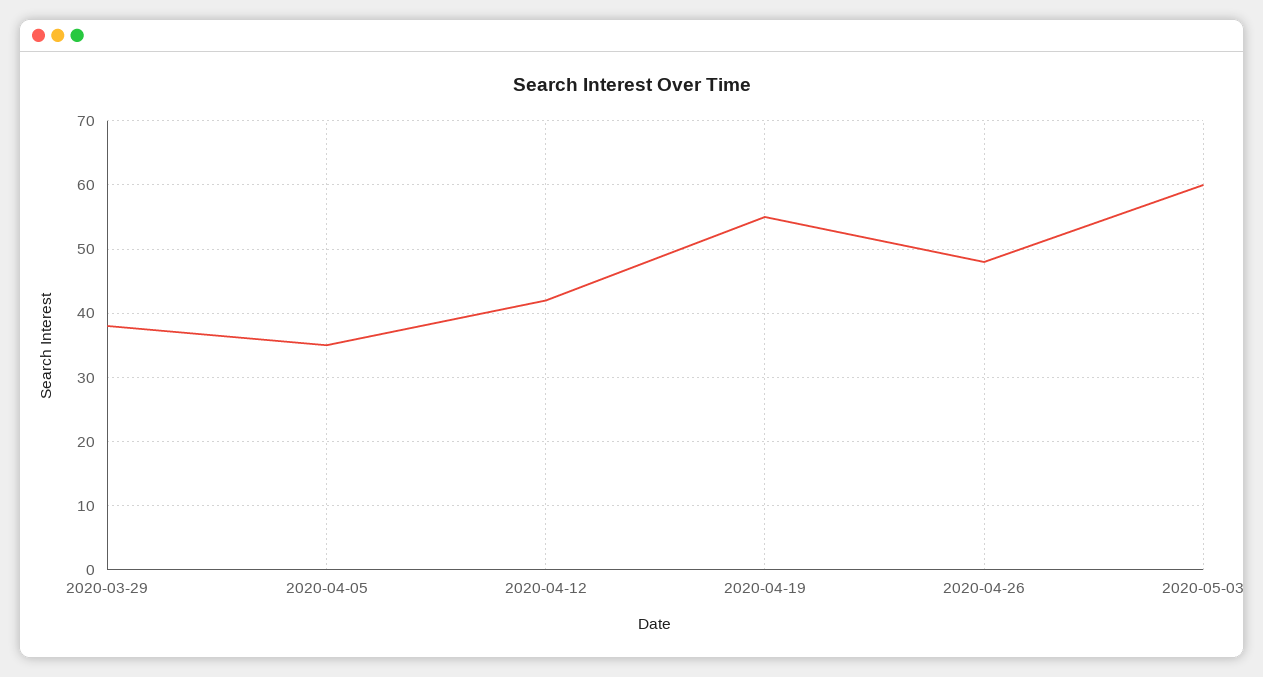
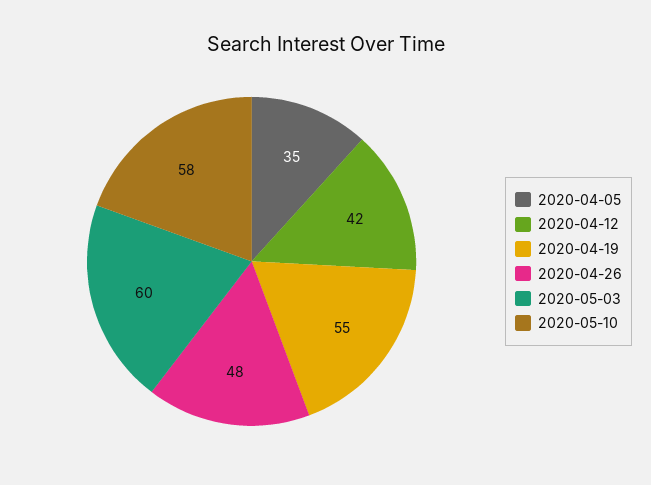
2020-03-29: 38 -> none
2020-05-10: none -> 58

